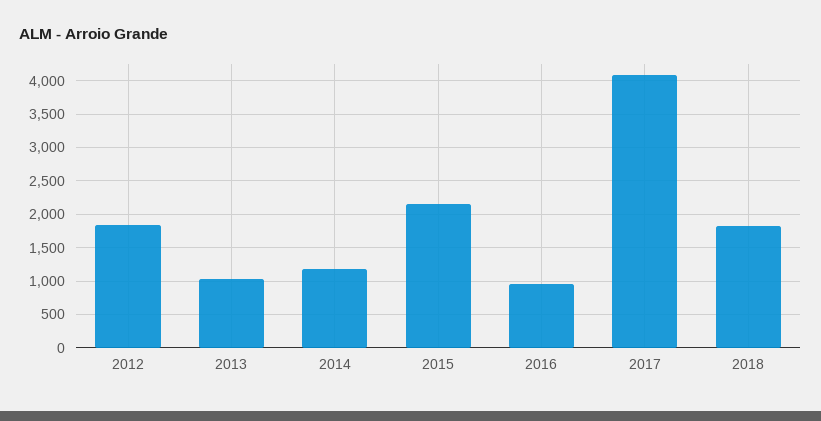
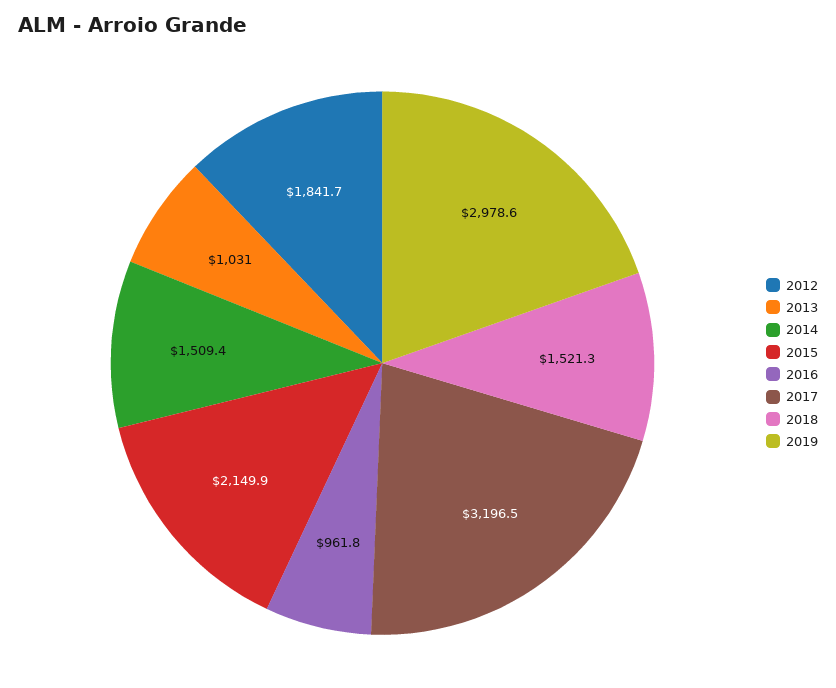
2014: 1200 -> 1509.4
2017: 4100 -> 3196.5
2018: 1800 -> 1521.3
2019: none -> 2978.6

